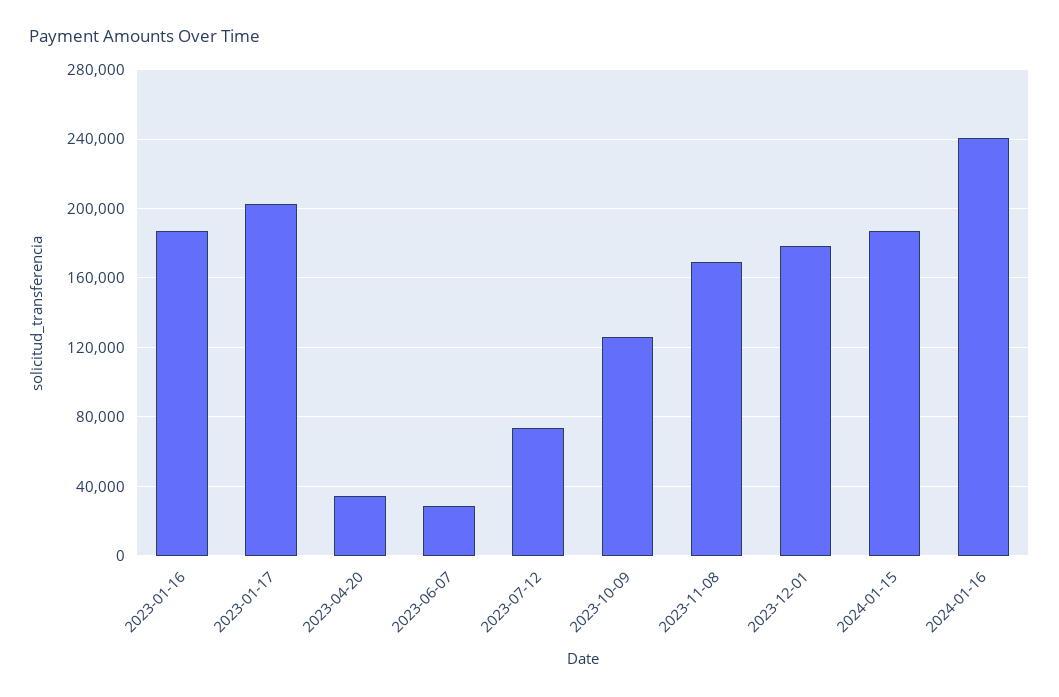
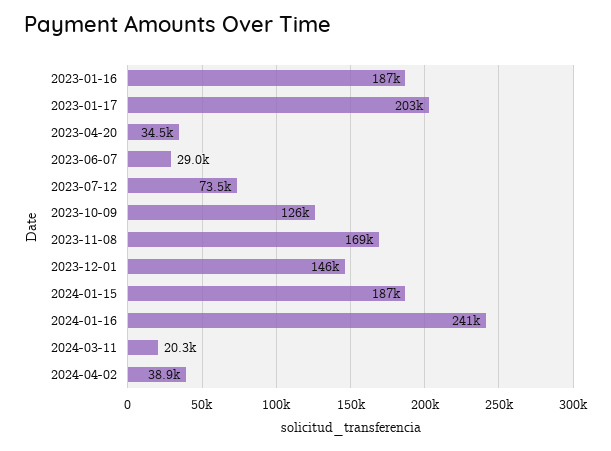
2023-12-01: 180000 -> 146000
2024-03-11: none -> 20300
2024-04-02: none -> 38900

